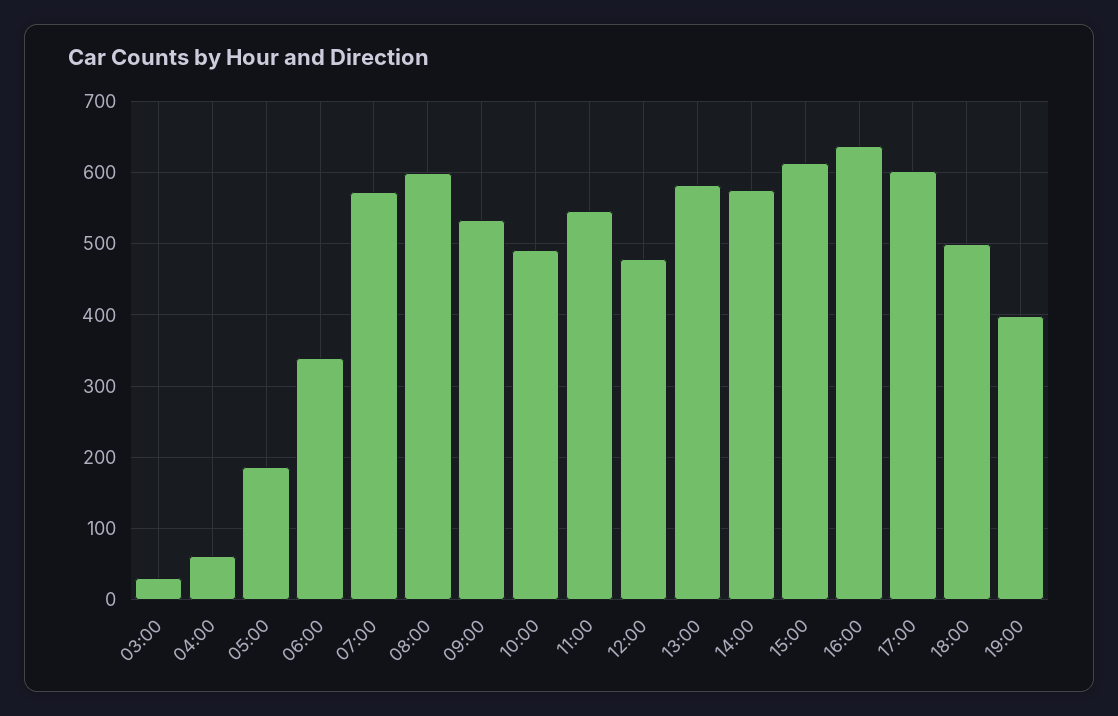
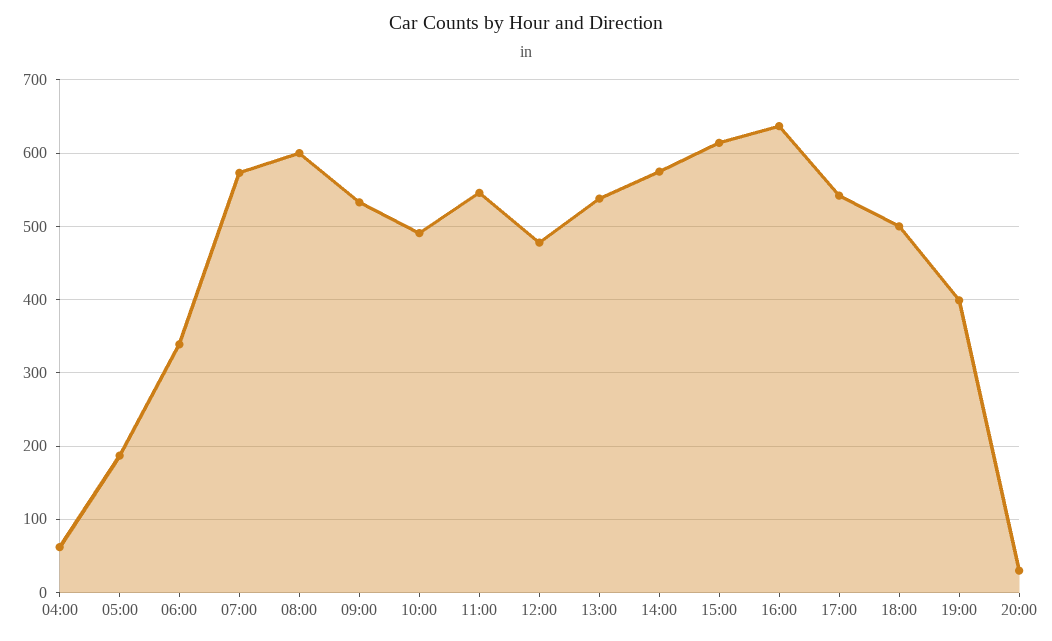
03:00: 30 -> none
13:00: 580 -> 540
17:00: 600 -> 540
20:00: none -> 30

